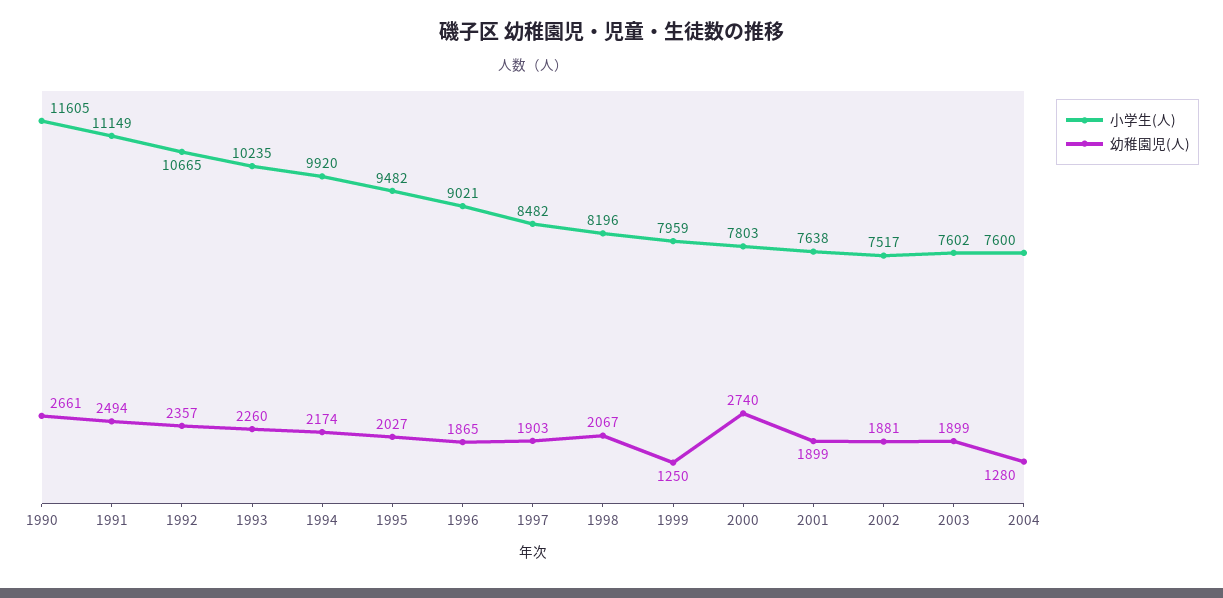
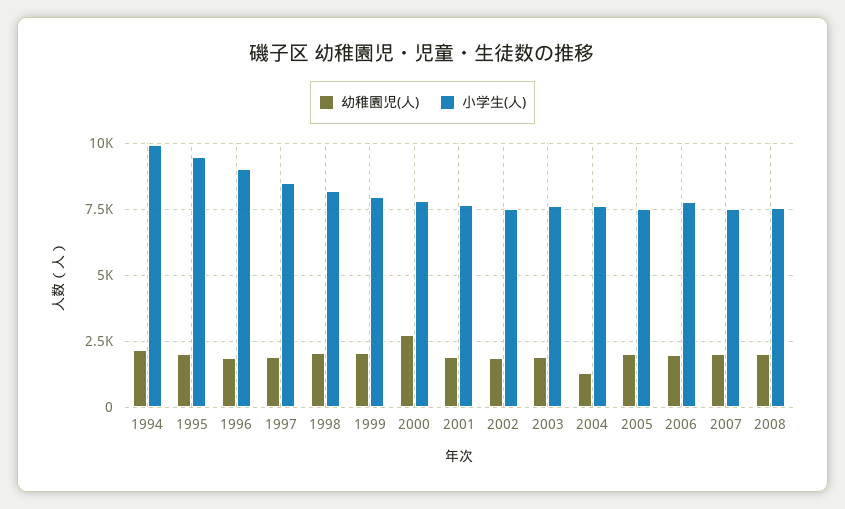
小学生(人), 1990: 11605 -> none
幼稚園児(人), 1990: 2661 -> none
小学生(人), 1991: 11149 -> none
幼稚園児(人), 1991: 2494 -> none
小学生(人), 1992: 10665 -> none
幼稚園児(人), 1992: 2357 -> none
小学生(人), 1993: 10235 -> none
幼稚園児(人), 1993: 2260 -> none
幼稚園児(人), 1999: 1250 -> 2000
幼稚園児(人), 2005: none -> 2000
小学生(人), 2005: none -> 7500
幼稚園児(人), 2006: none -> 2000
小学生(人), 2006: none -> 7750
幼稚園児(人), 2007: none -> 2000
小学生(人), 2007: none -> 7500
幼稚園児(人), 2008: none -> 2000
小学生(人), 2008: none -> 7500

